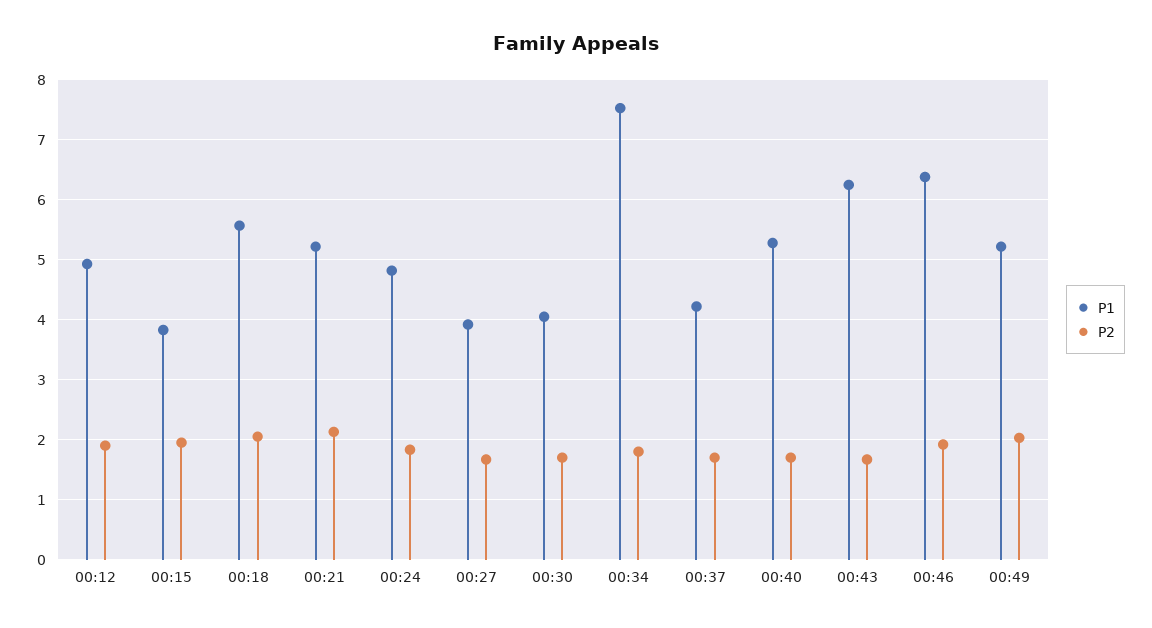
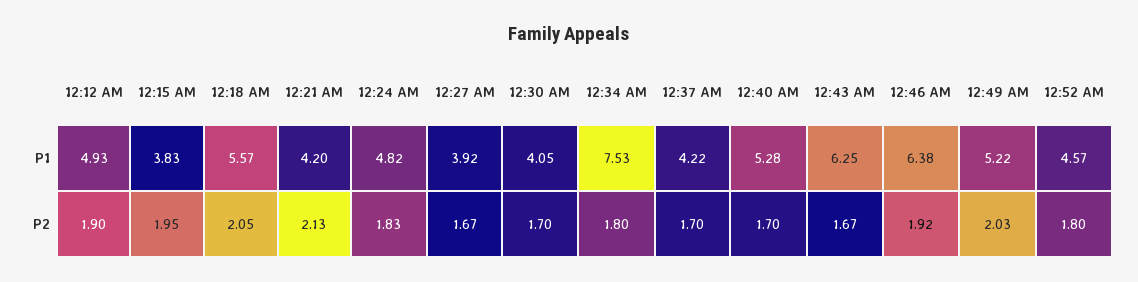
P1, 00:21: 5.2 -> 4.2
P1, 12:52 AM: none -> 4.57
P2, 12:52 AM: none -> 1.8

